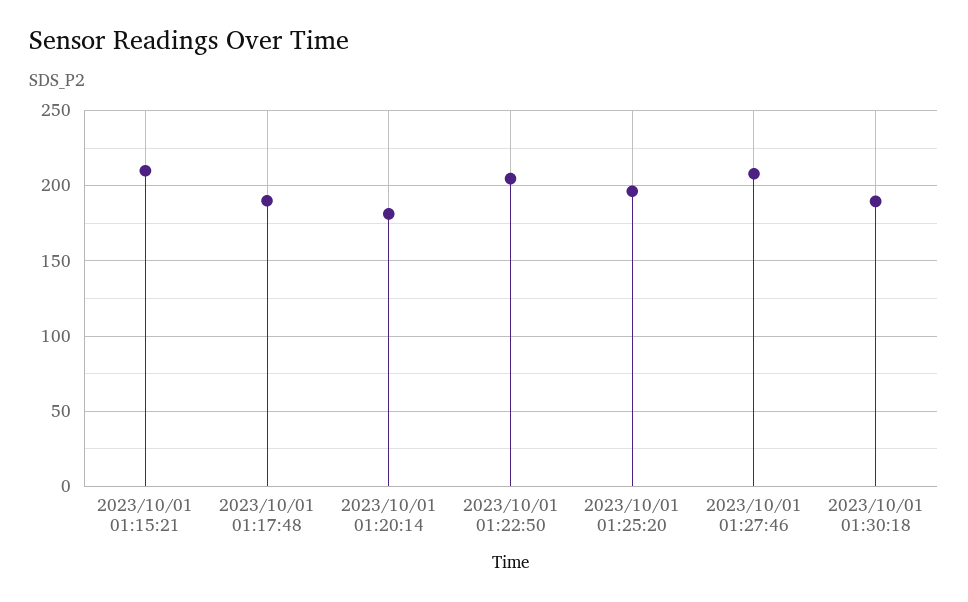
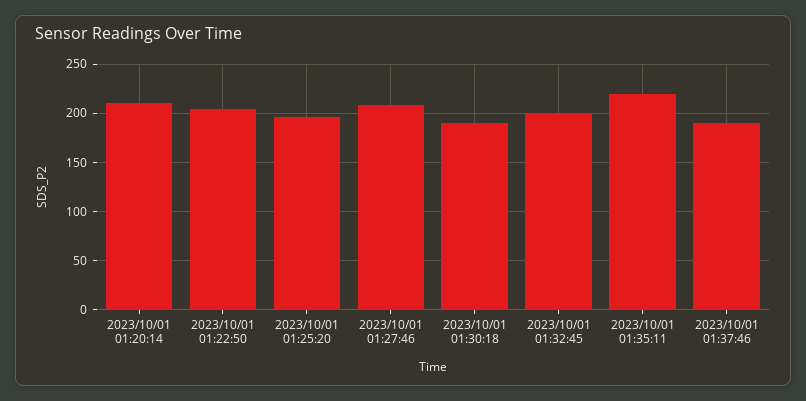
2023/10/01 01:15:21: 210 -> none
2023/10/01 01:17:48: 190 -> none
2023/10/01 01:20:14: 180 -> 210
2023/10/01 01:32:45: none -> 200
2023/10/01 01:35:11: none -> 220
2023/10/01 01:37:46: none -> 190

